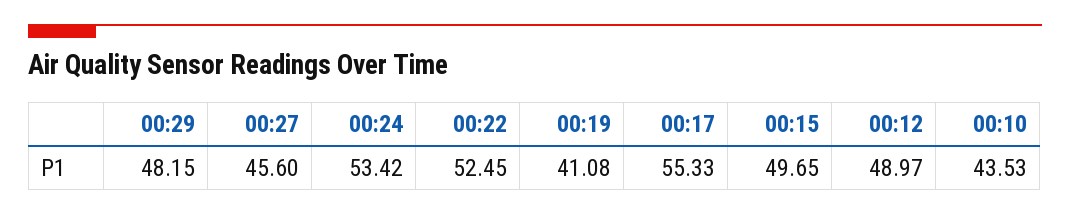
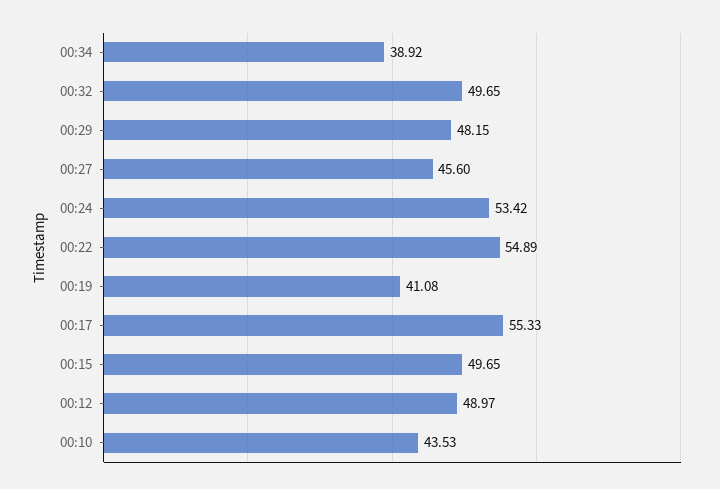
00:22: 52.45 -> 54.89
00:34: none -> 38.92
00:32: none -> 49.65

